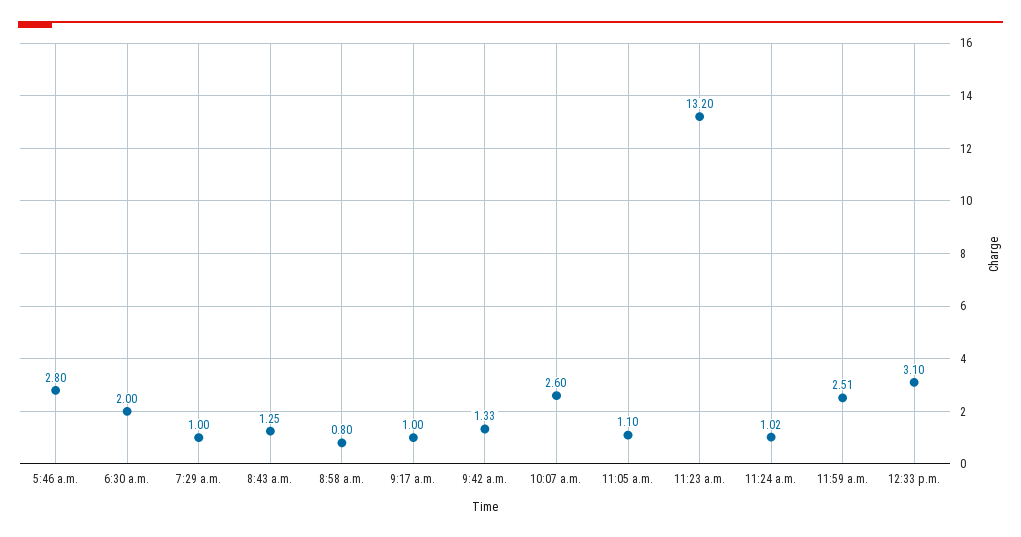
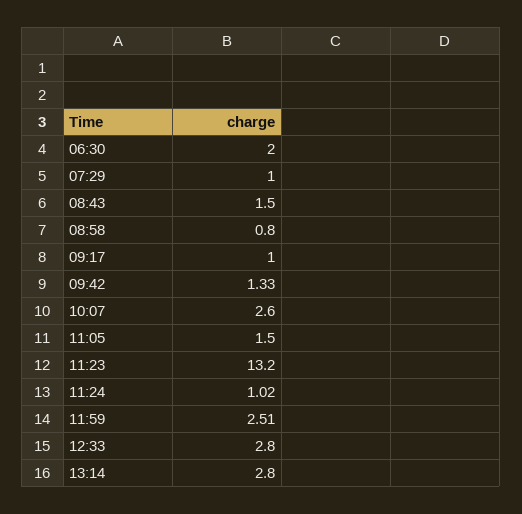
5:46 a.m.: 2.8 -> none
8:43 a.m.: 1.25 -> 1.5
11:05 a.m.: 1.1 -> 1.5
12:33 p.m.: 3.1 -> 2.8
13:14: none -> 2.8

